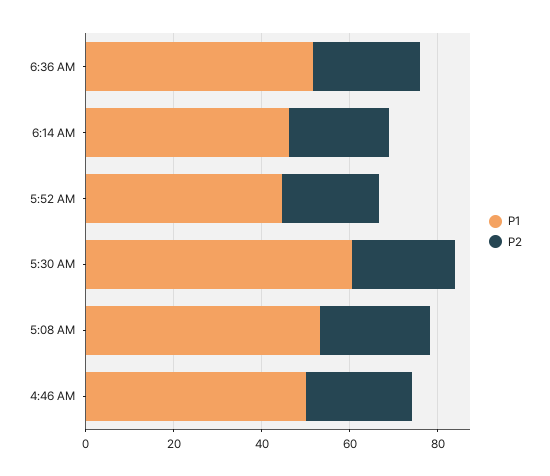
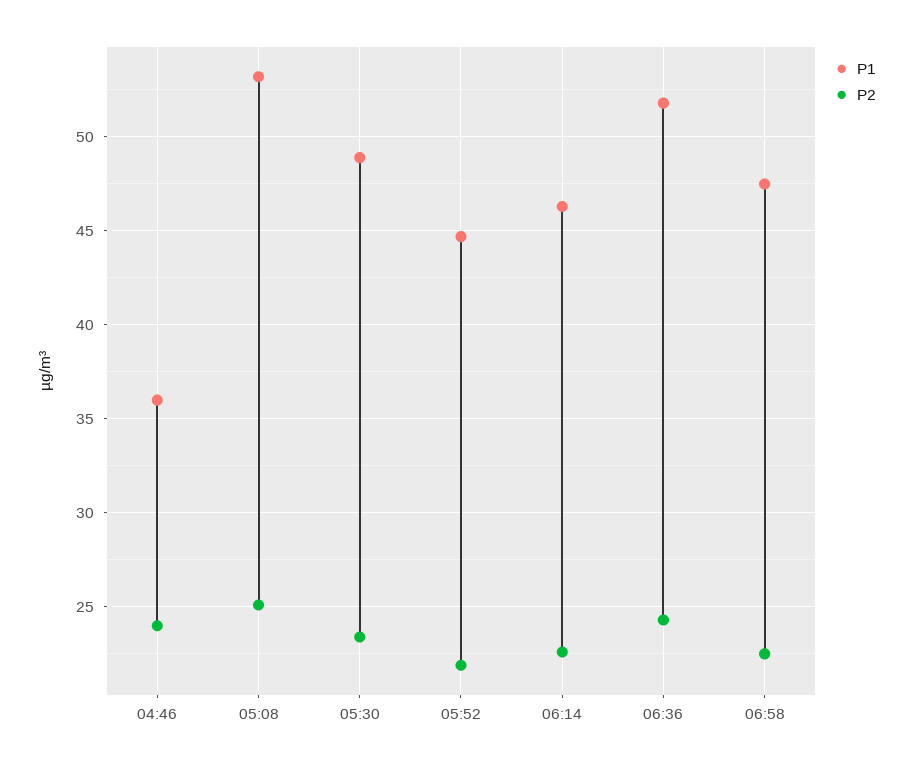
P1, 5:30 AM: 60 -> 49
P1, 4:46 AM: 50 -> 36
P1, 06:58: none -> 47.5
P2, 06:58: none -> 22.5

